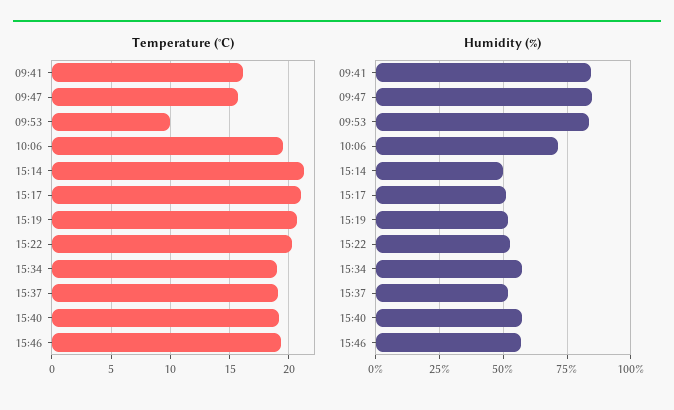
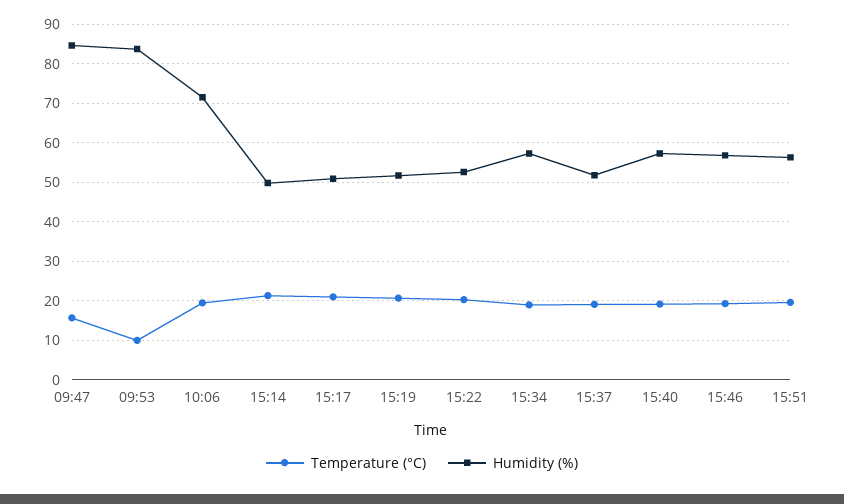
Temperature (°C), 09:41: 16 -> none
Humidity (%), 09:41: 85 -> none
Temperature (°C), 15:51: none -> 20
Humidity (%), 15:51: none -> 56

